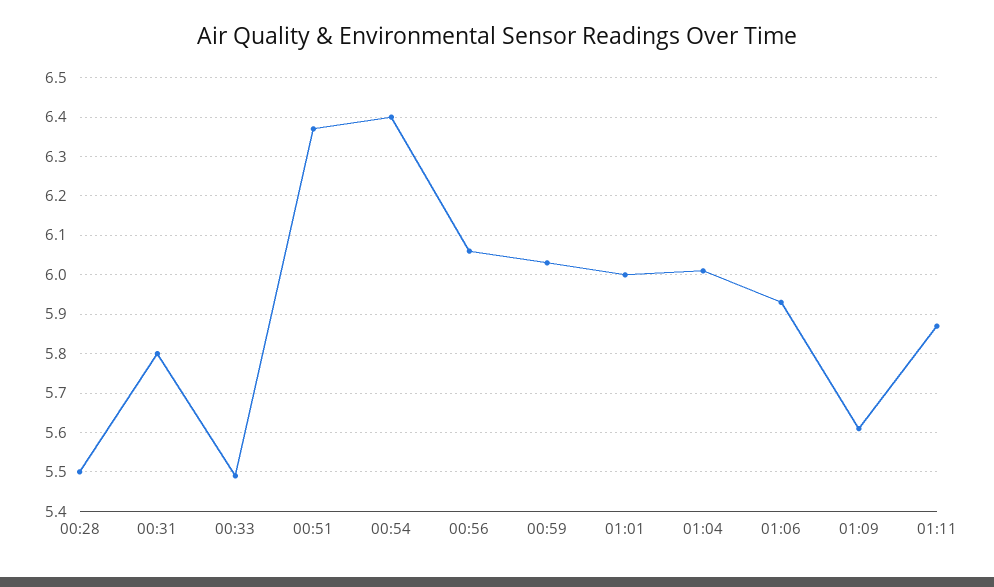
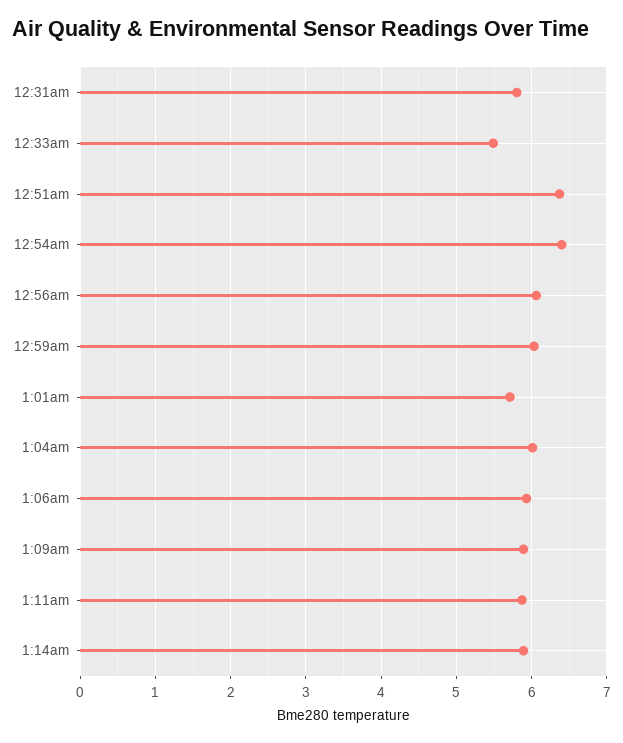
00:28: 5.5 -> none
01:01: 6 -> 5.7
01:09: 5.6 -> 5.9
1:14am: none -> 5.9

